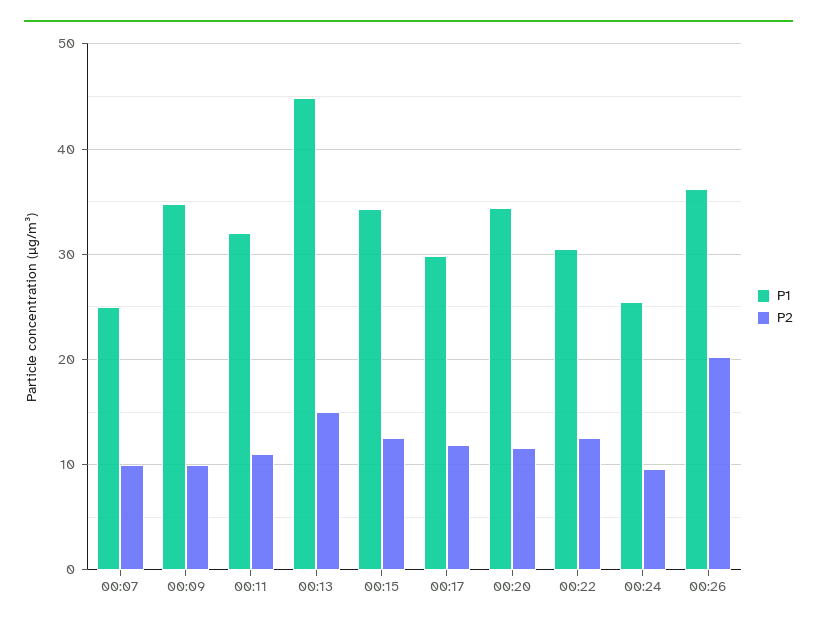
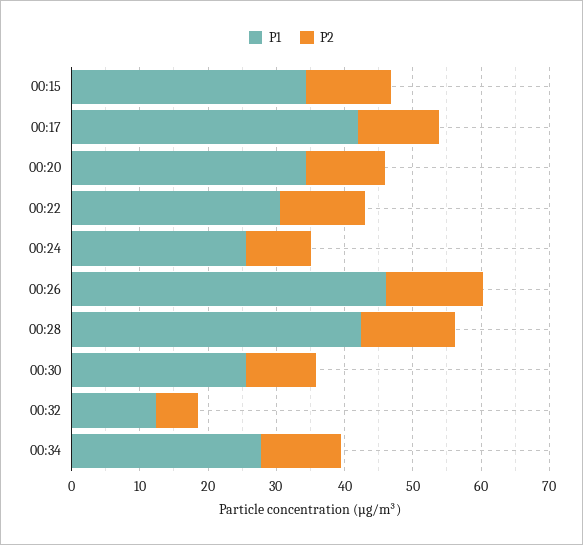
P1, 00:07: 25 -> none
P2, 00:07: 10 -> none
P1, 00:09: 35 -> none
P2, 00:09: 10 -> none
P1, 00:11: 32 -> none
P2, 00:11: 11 -> none
P1, 00:13: 45 -> none
P2, 00:13: 15 -> none
P1, 00:17: 30 -> 42
P1, 00:26: 36 -> 46
P2, 00:26: 20 -> 14
P1, 00:28: none -> 42
P2, 00:28: none -> 14
P1, 00:30: none -> 26
P2, 00:30: none -> 10
P1, 00:32: none -> 12
P2, 00:32: none -> 6
P1, 00:34: none -> 28
P2, 00:34: none -> 12

